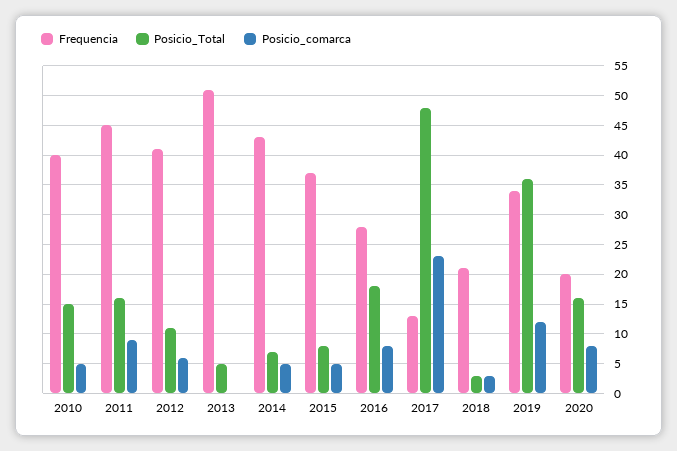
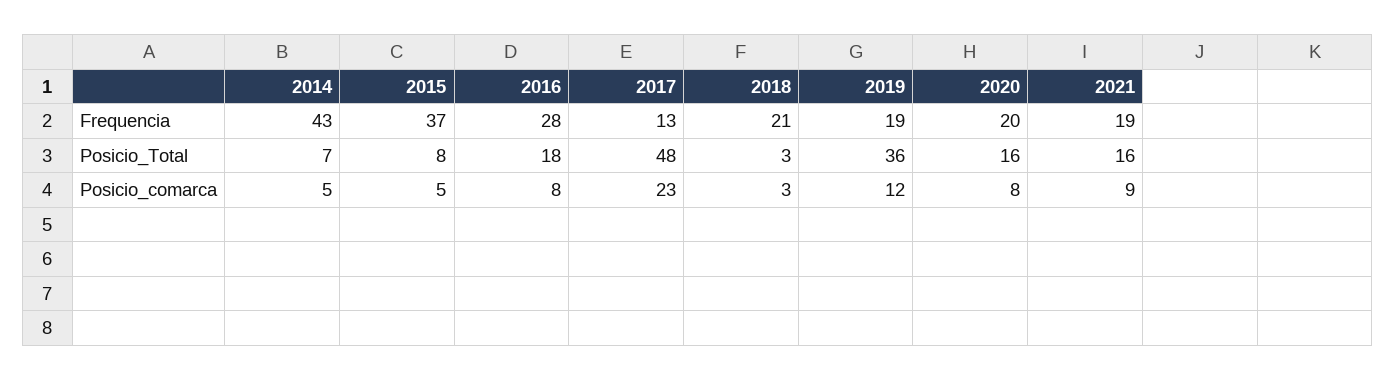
Frequencia, 2010: 40 -> none
Posicio_Total, 2010: 15 -> none
Posicio_comarca, 2010: 5 -> none
Frequencia, 2011: 45 -> none
Posicio_Total, 2011: 15 -> none
Posicio_comarca, 2011: 10 -> none
Frequencia, 2012: 40 -> none
Posicio_Total, 2012: 10 -> none
Posicio_comarca, 2012: 5 -> none
Frequencia, 2013: 50 -> none
Posicio_Total, 2013: 5 -> none
Posicio_comarca, 2013: 0 -> none
Frequencia, 2019: 35 -> 19
Frequencia, 2021: none -> 19
Posicio_Total, 2021: none -> 16
Posicio_comarca, 2021: none -> 9

